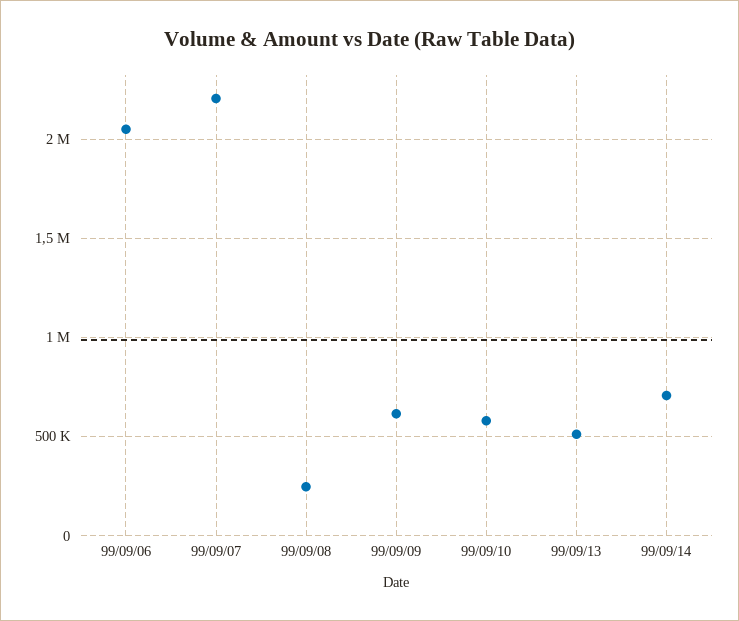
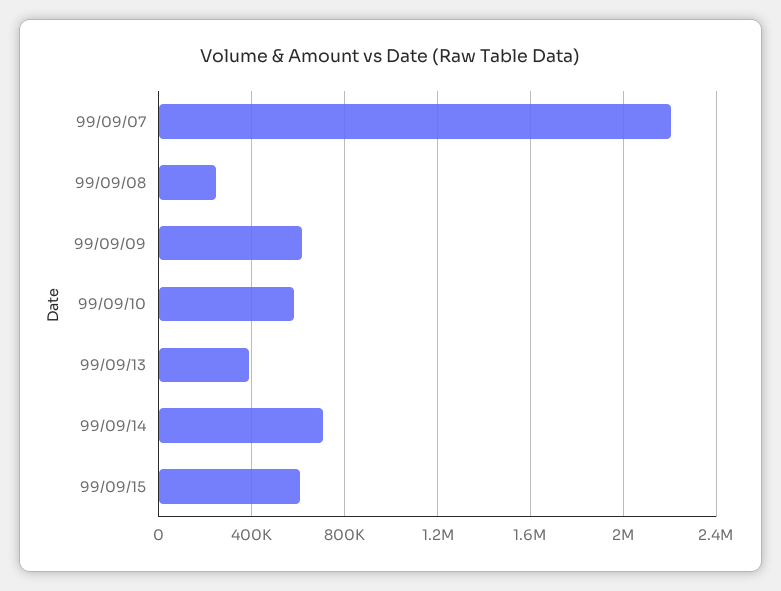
99/09/06: 2050000 -> none
99/09/13: 500000 -> 400000
99/09/15: none -> 600000

